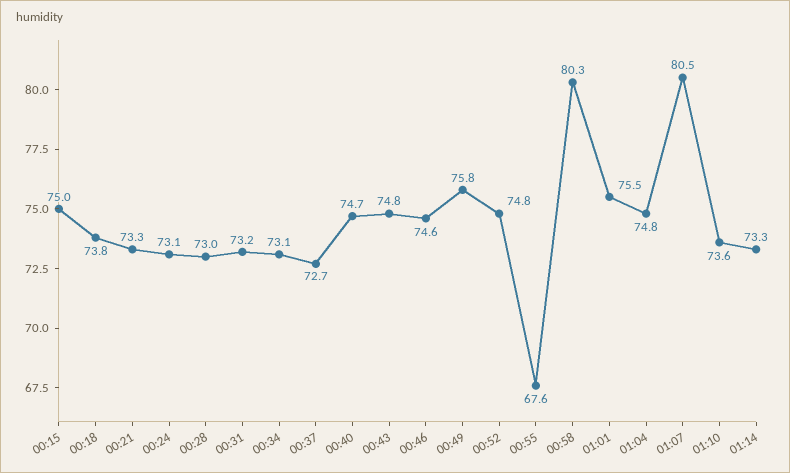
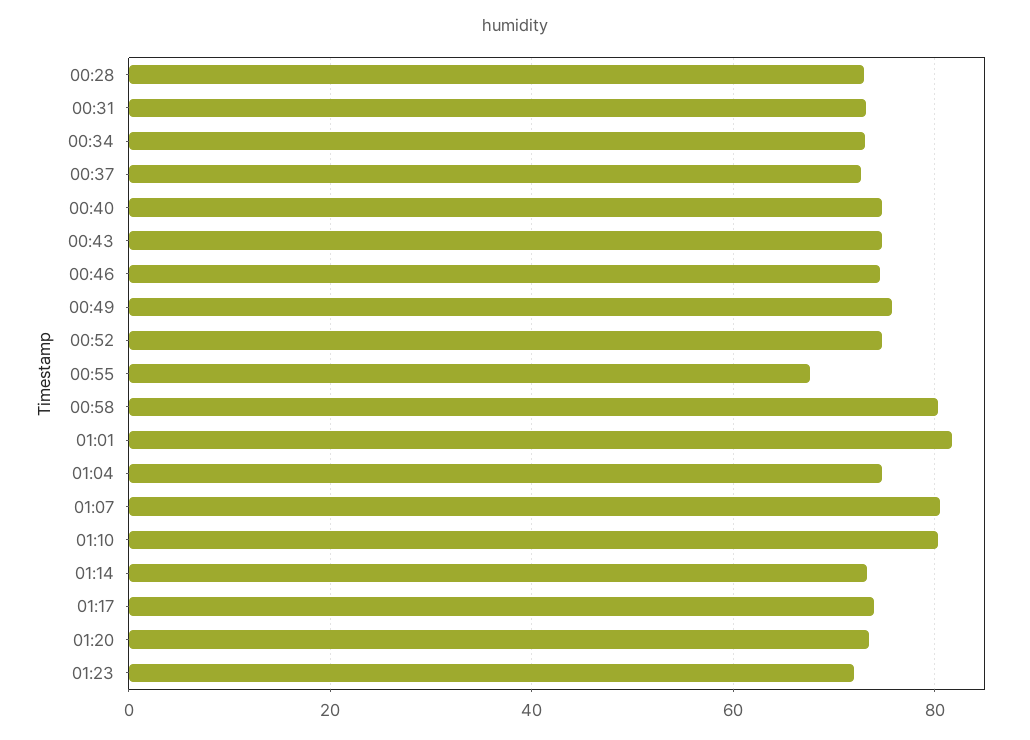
00:15: 75 -> none
00:18: 73.8 -> none
00:21: 73.3 -> none
00:24: 73.1 -> none
01:01: 75.5 -> 82
01:10: 73.6 -> 80
01:17: none -> 74
01:20: none -> 74
01:23: none -> 72

